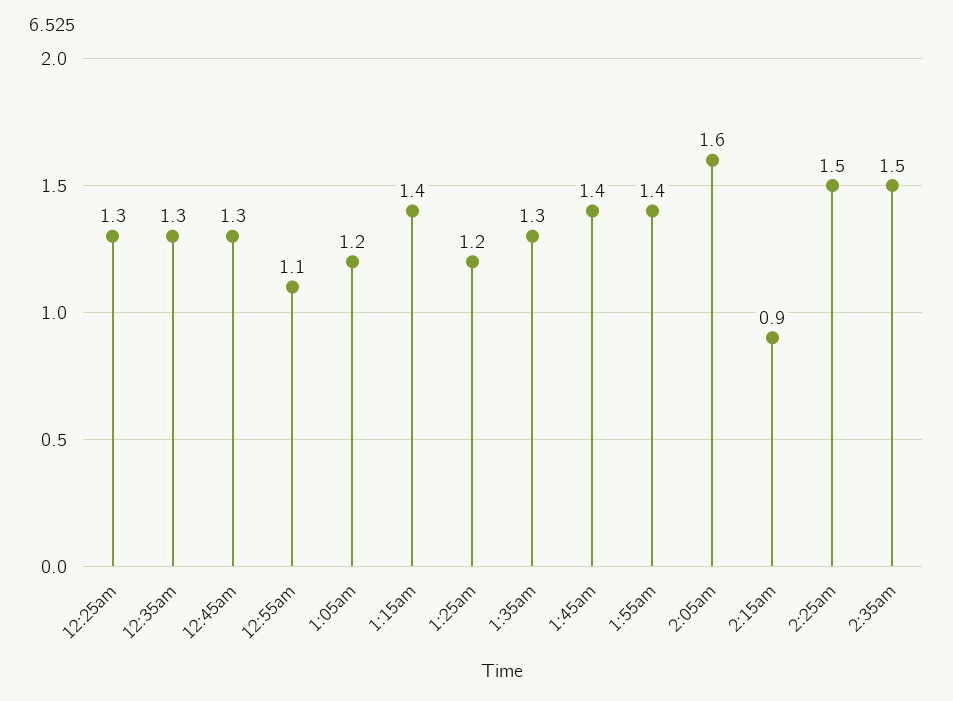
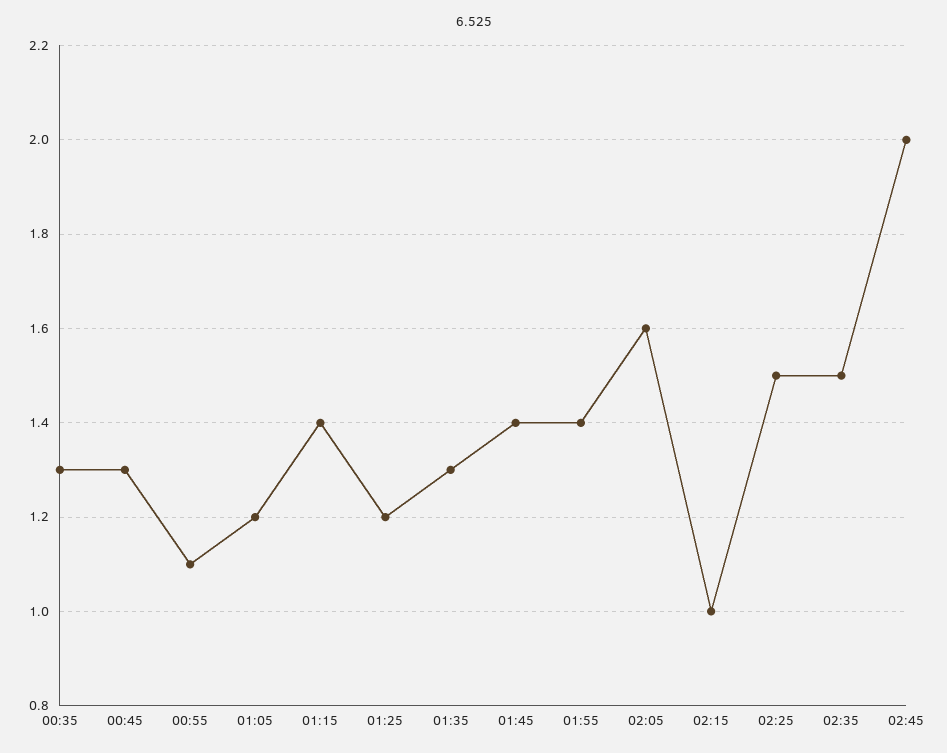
12:25am: 1.3 -> none
2:15am: 0.9 -> 1
02:45: none -> 2

